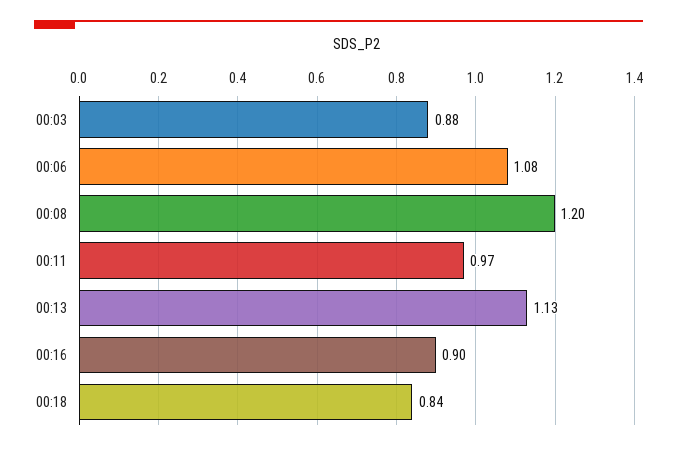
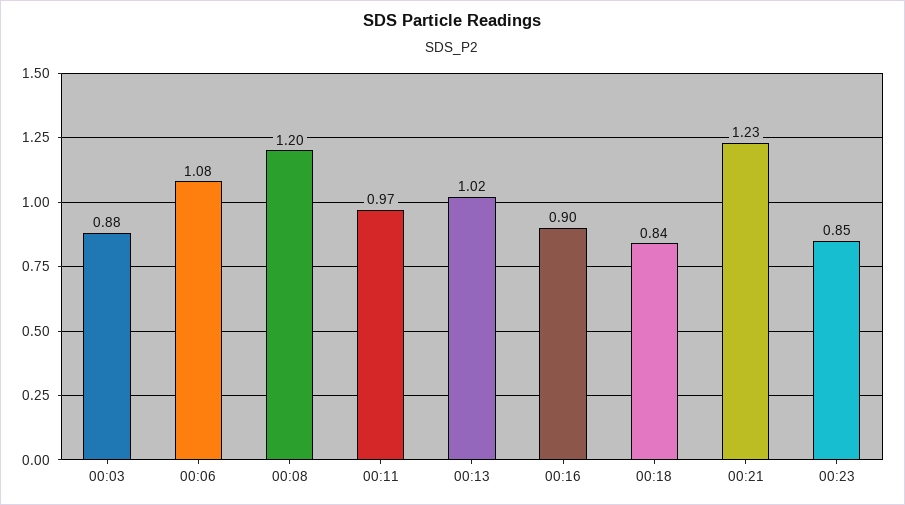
00:13: 1.13 -> 1.02
00:21: none -> 1.23
00:23: none -> 0.85

